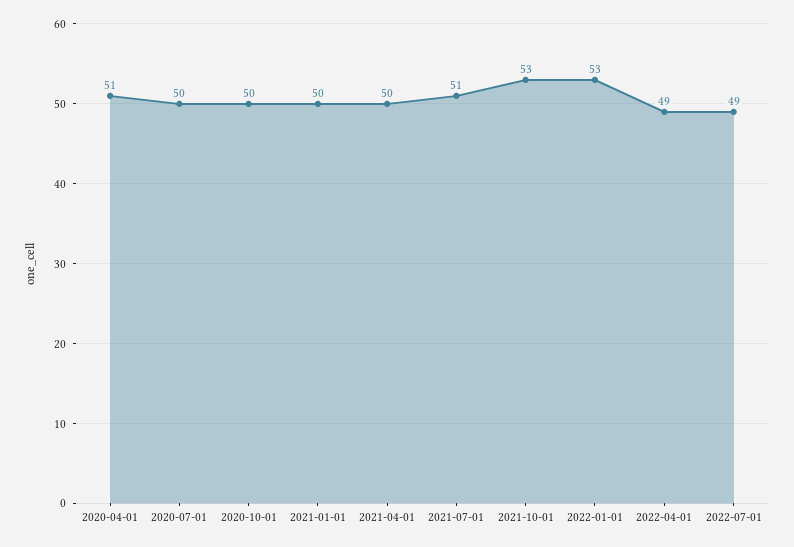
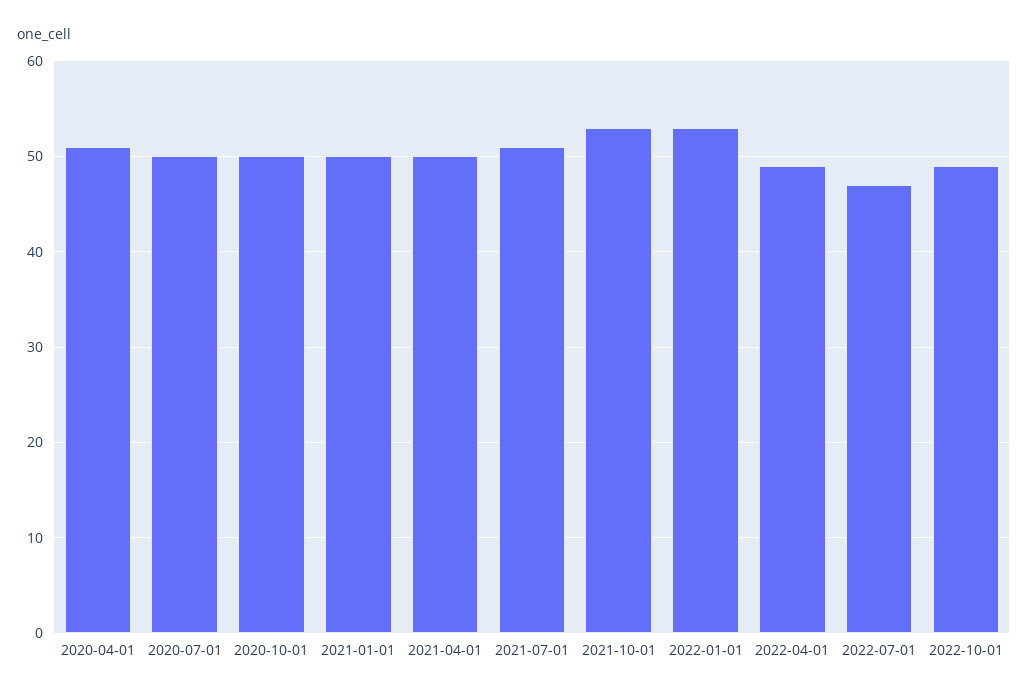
2022-07-01: 49 -> 47
2022-10-01: none -> 49

